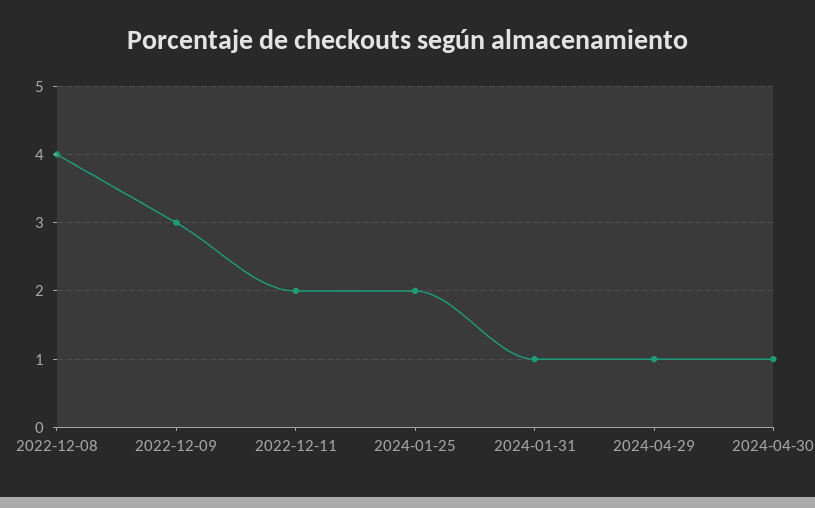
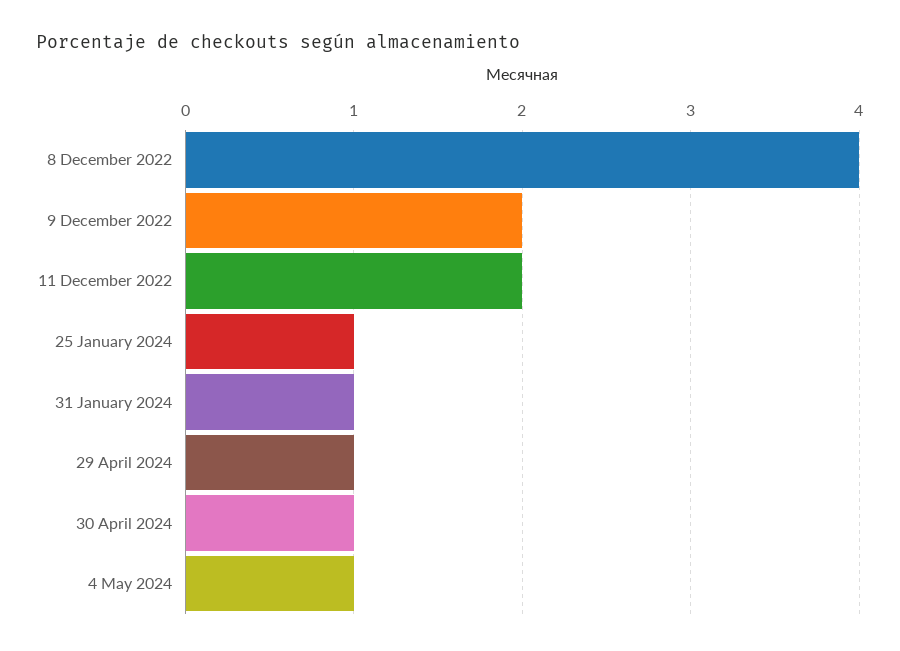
2022-12-09: 3 -> 2
2024-01-25: 2 -> 1
4 May 2024: none -> 1

